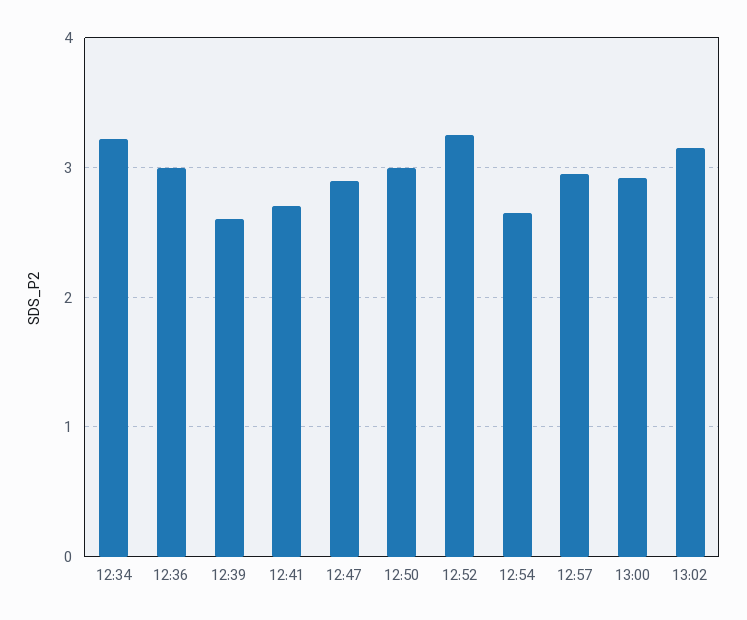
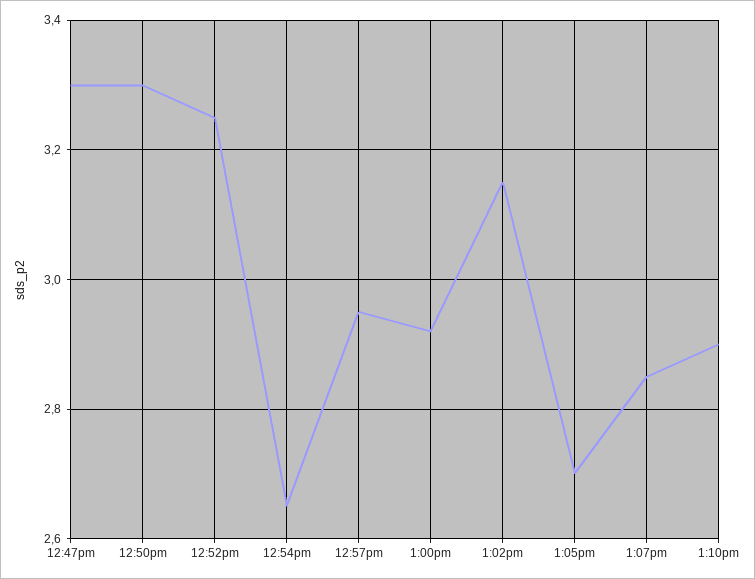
12:34: 3.2 -> none
12:36: 3 -> none
12:39: 2.6 -> none
12:41: 2.7 -> none
12:47: 2.9 -> 3.3
12:50: 3 -> 3.3
1:05pm: none -> 2.7
1:07pm: none -> 2.85
1:10pm: none -> 2.9

